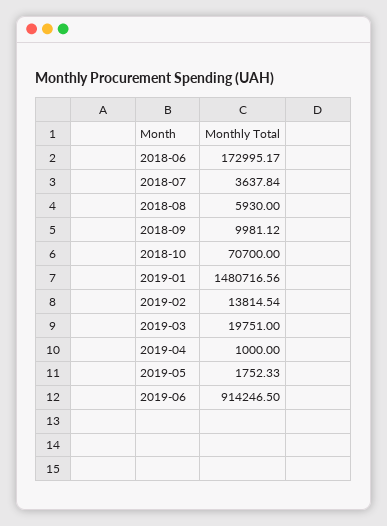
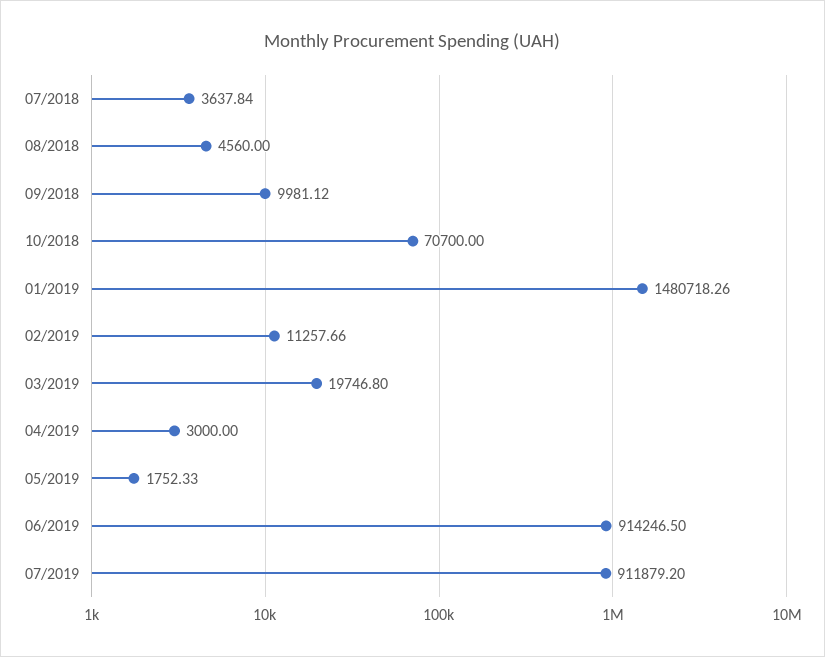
2018-06: 172995.17 -> none
2018-08: 5930 -> 4560
2019-01: 1480716.56 -> 1480718.26
2019-02: 13814.54 -> 11257.66
2019-03: 19751 -> 19746.8
2019-04: 1000 -> 3000
07/2019: none -> 911879.2

